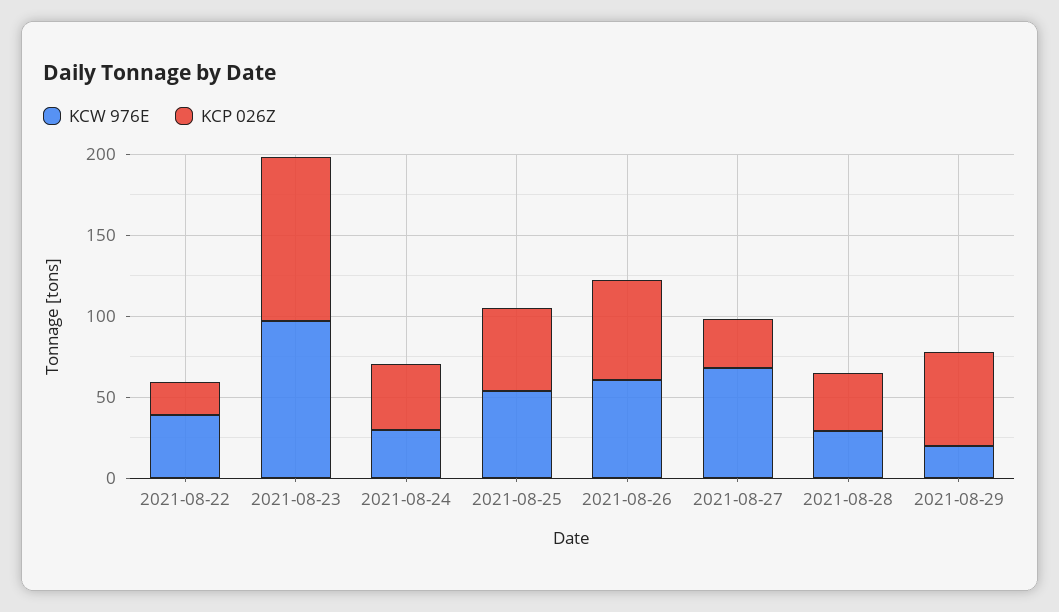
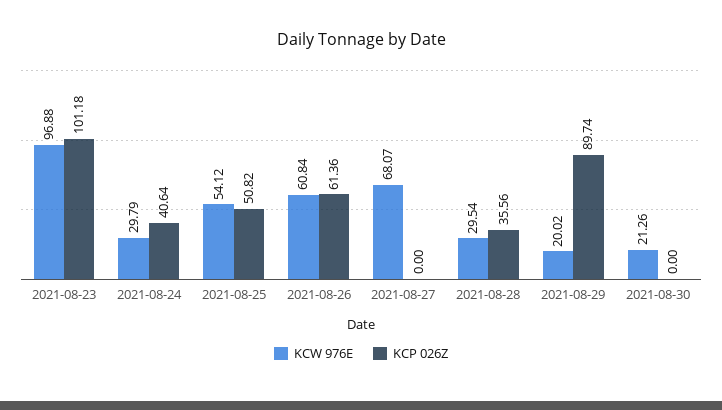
KCW 976E, 2021-08-22: 40 -> none
KCP 026Z, 2021-08-22: 20 -> none
KCP 026Z, 2021-08-27: 30 -> 0
KCP 026Z, 2021-08-29: 60 -> 89.74
KCW 976E, 2021-08-30: none -> 21.26
KCP 026Z, 2021-08-30: none -> 0

